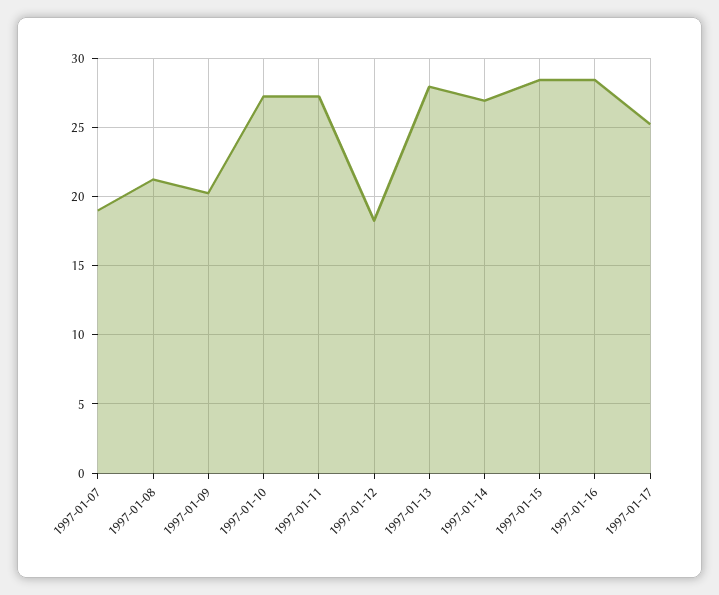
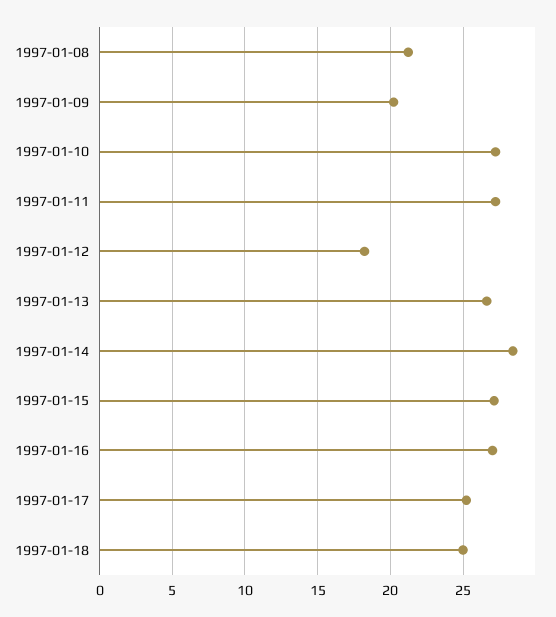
1997-01-07: 19 -> none
1997-01-13: 28 -> 26.5
1997-01-14: 27 -> 28.5
1997-01-15: 28.5 -> 27
1997-01-16: 28.5 -> 27
1997-01-18: none -> 25

